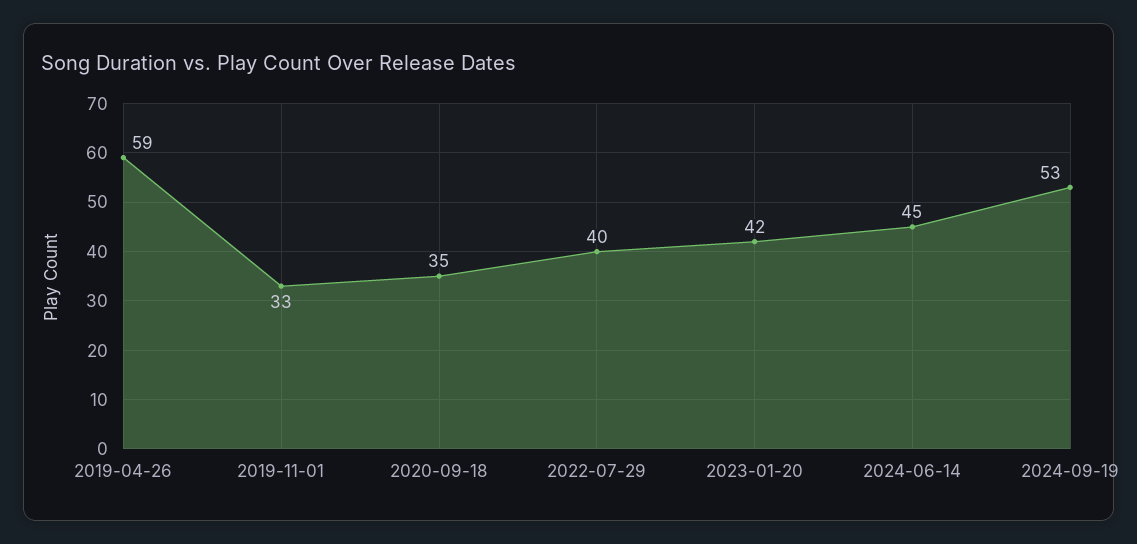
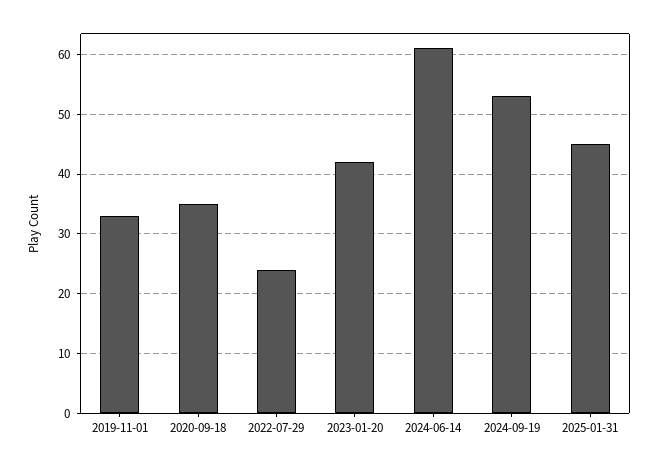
2019-04-26: 59 -> none
2022-07-29: 40 -> 25
2024-06-14: 45 -> 60
2025-01-31: none -> 45

